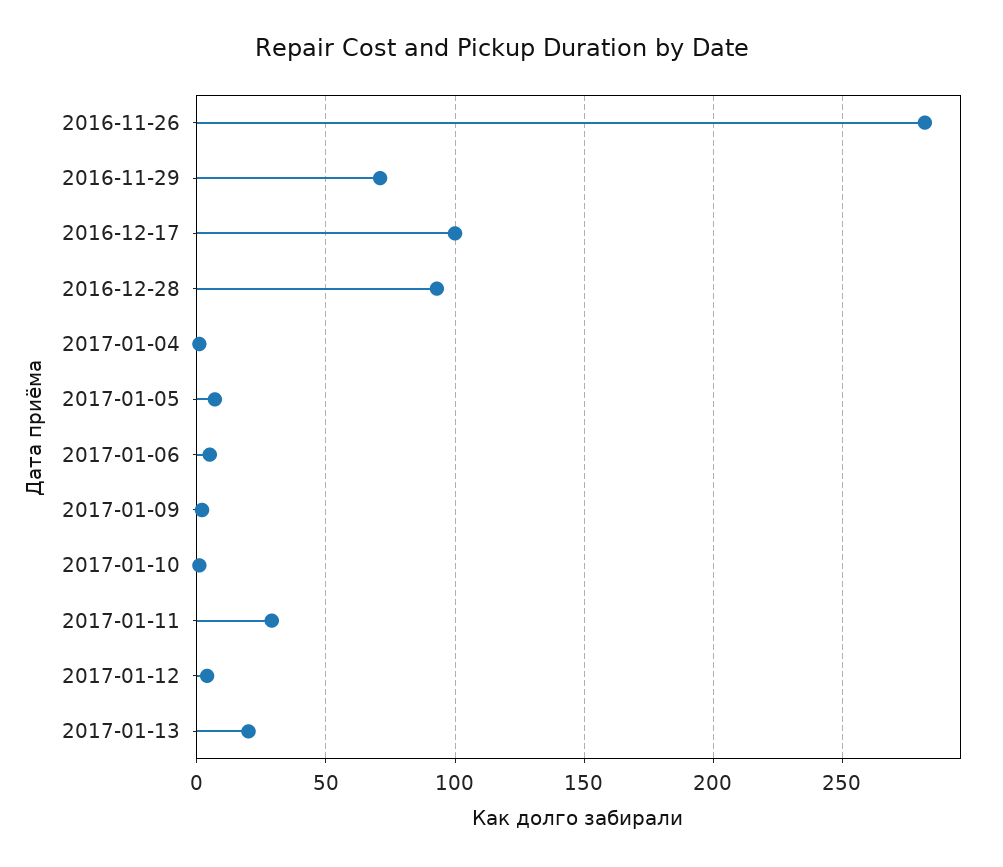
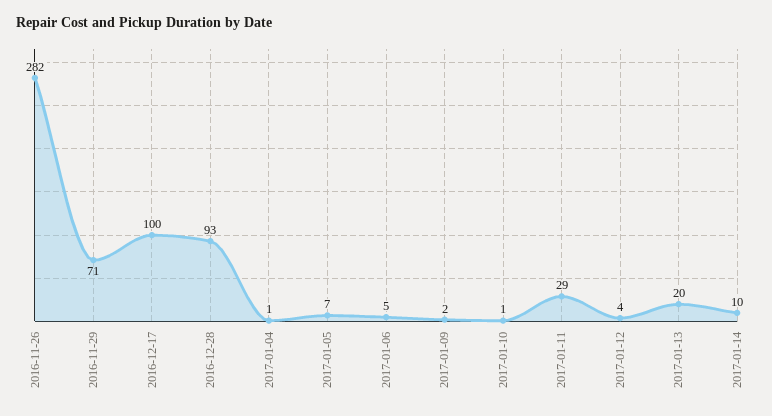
2017-01-14: none -> 10

